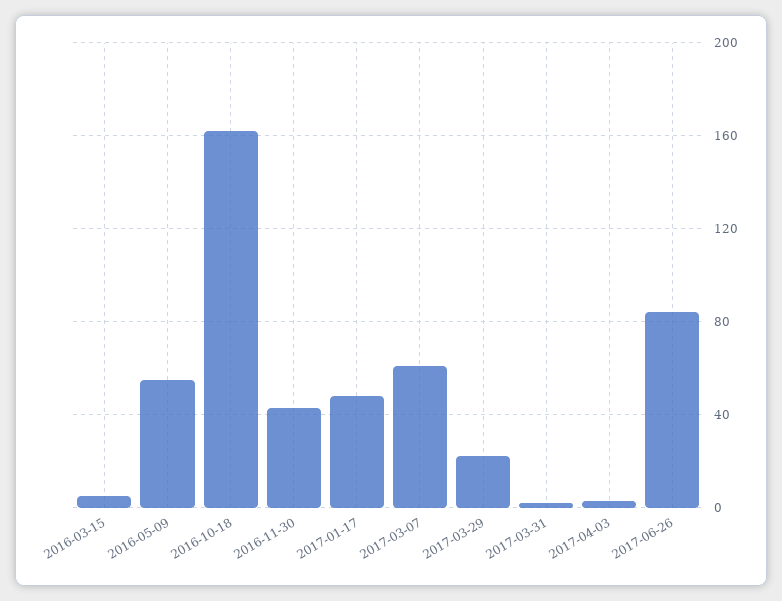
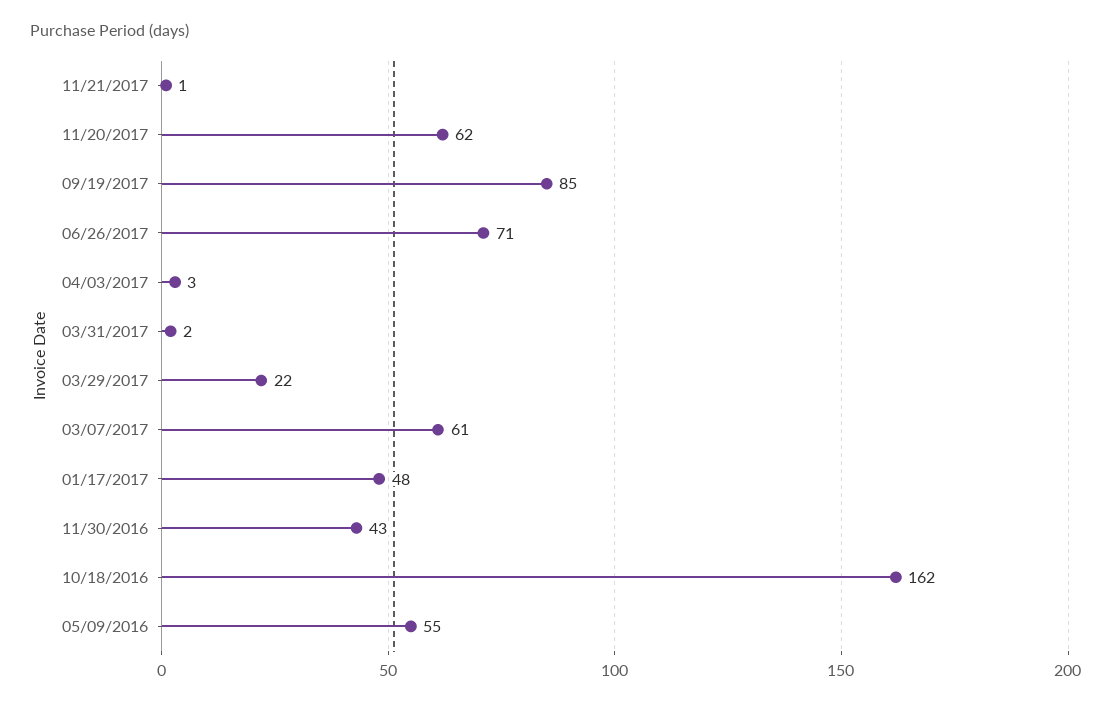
2016-03-15: 5 -> none
2017-06-26: 85 -> 71
11/21/2017: none -> 1
11/20/2017: none -> 62
09/19/2017: none -> 85

